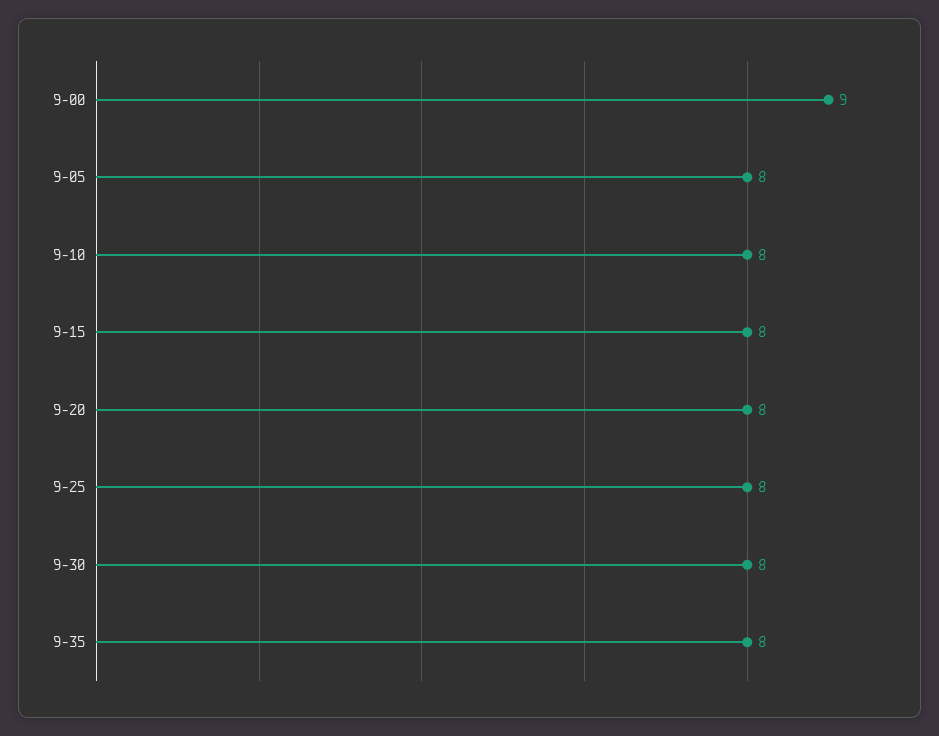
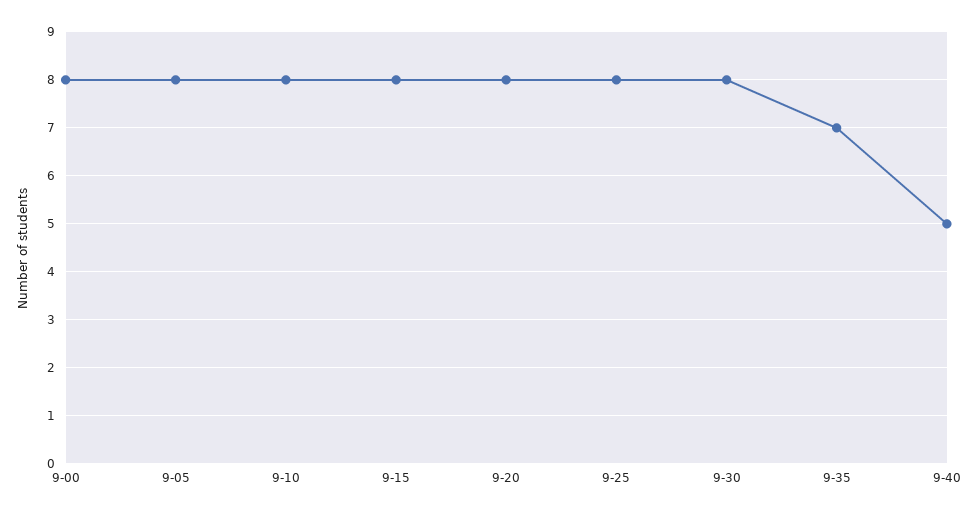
9-00: 9 -> 8
9-35: 8 -> 7
9-40: none -> 5

